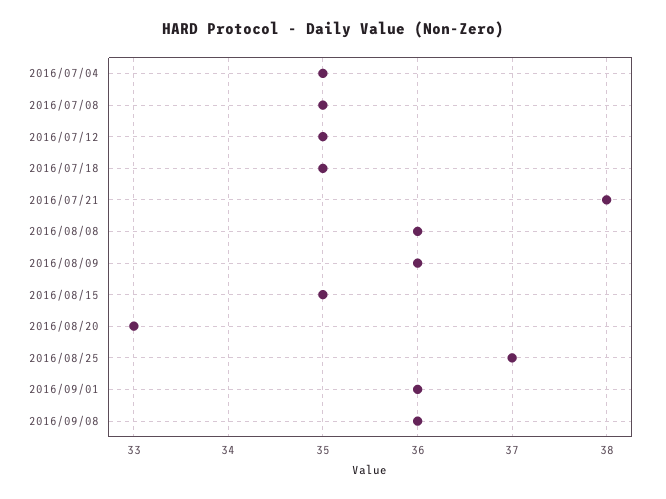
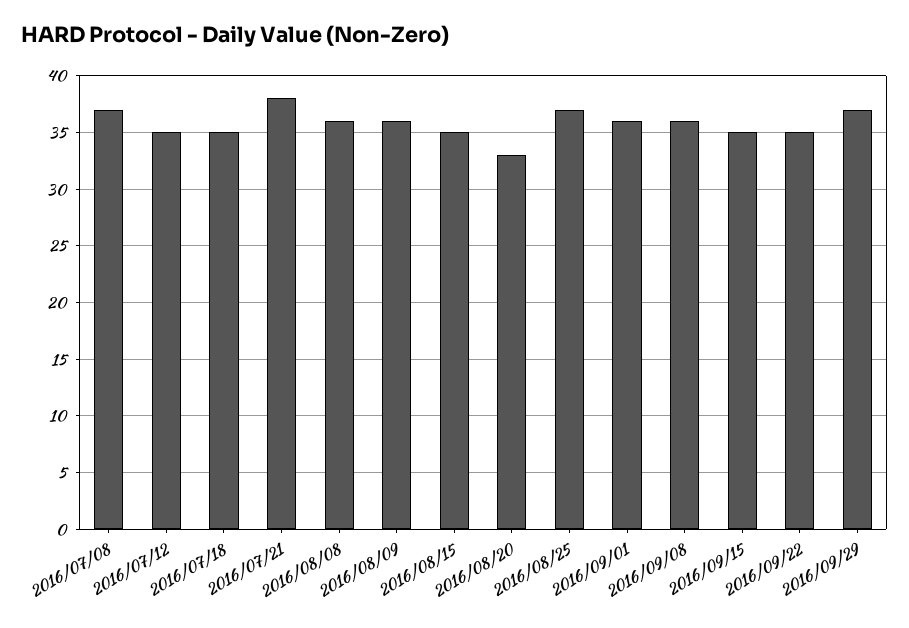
2016/07/04: 35 -> none
2016/07/08: 35 -> 37
2016/09/15: none -> 35
2016/09/22: none -> 35
2016/09/29: none -> 37

